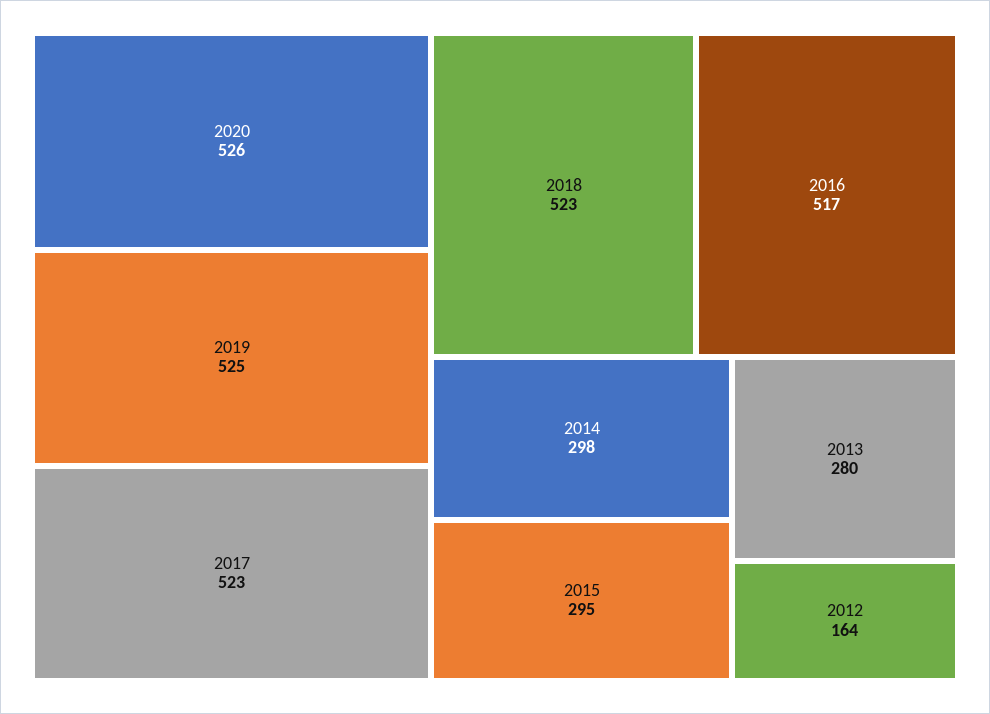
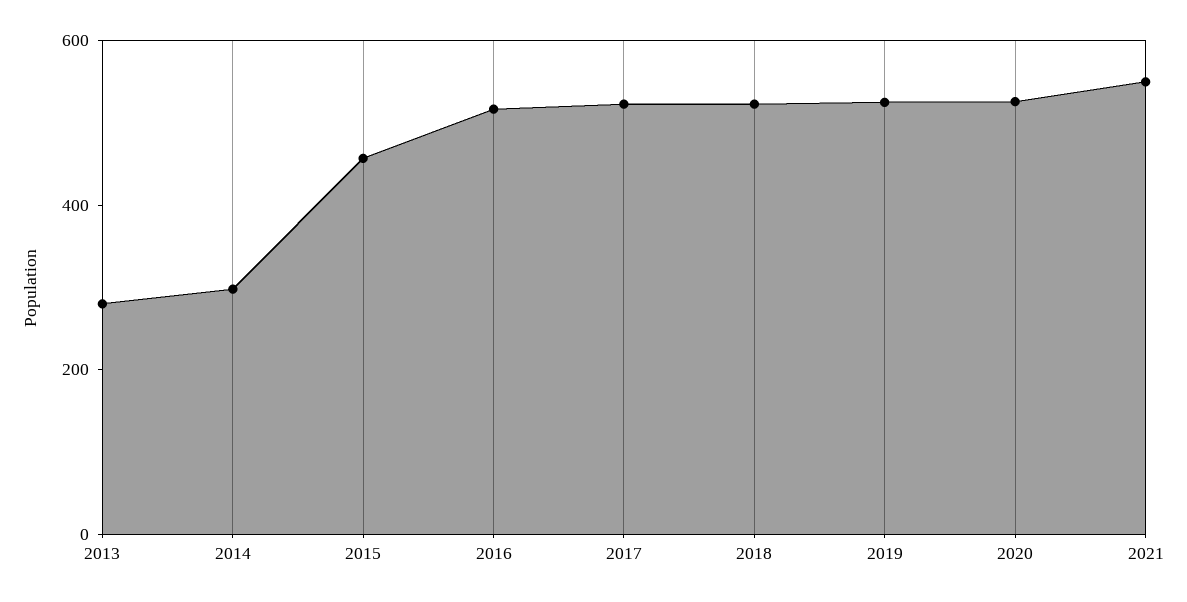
2015: 295 -> 450
2012: 164 -> none
2021: none -> 550

